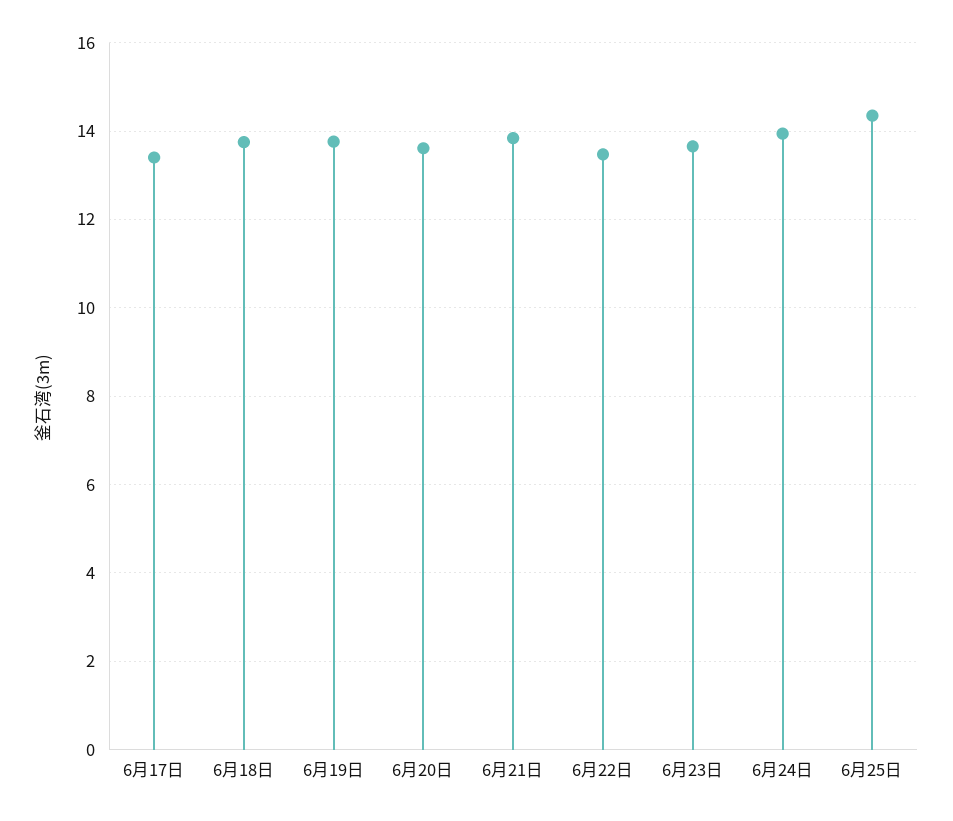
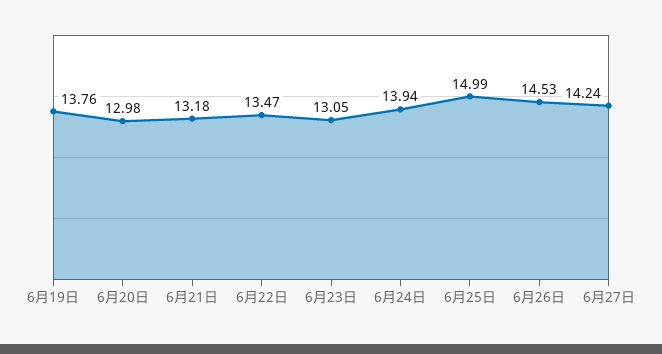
6月17日: 13.4 -> none
6月18日: 13.8 -> none
6月20日: 13.6 -> 12.98
6月21日: 13.8 -> 13.18
6月23日: 13.6 -> 13.05
6月25日: 14.4 -> 14.99
6月26日: none -> 14.53
6月27日: none -> 14.24

